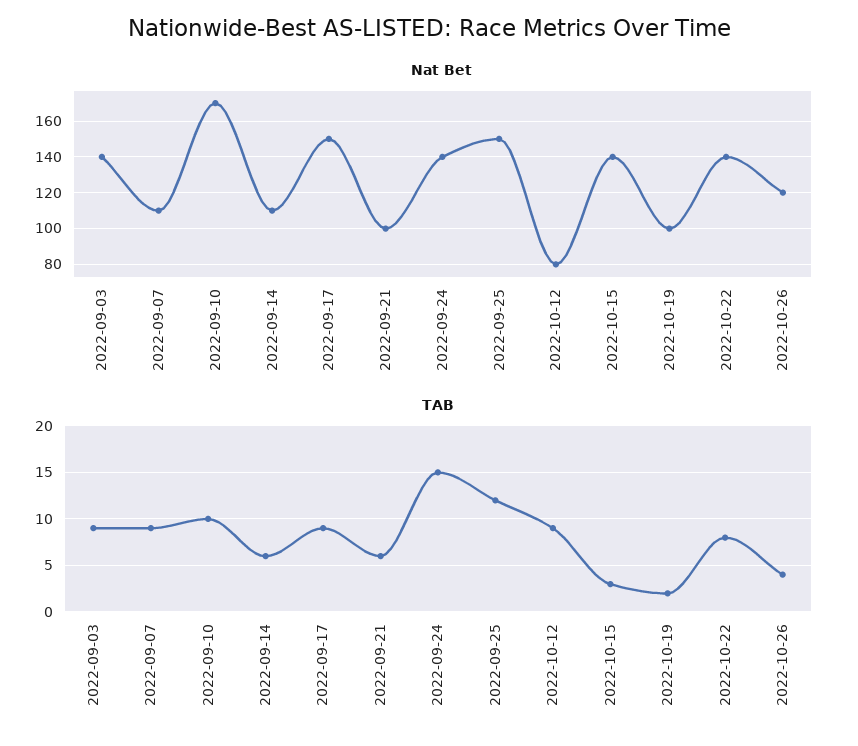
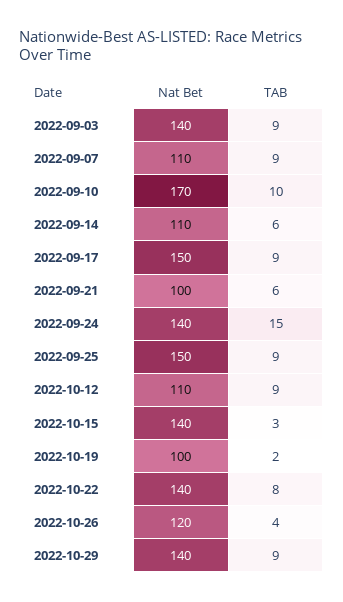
Nat Bet, 2022-10-12: 80 -> 110
TAB, 2022-09-25: 12 -> 9
Nat Bet, 2022-10-29: none -> 140
TAB, 2022-10-29: none -> 9

